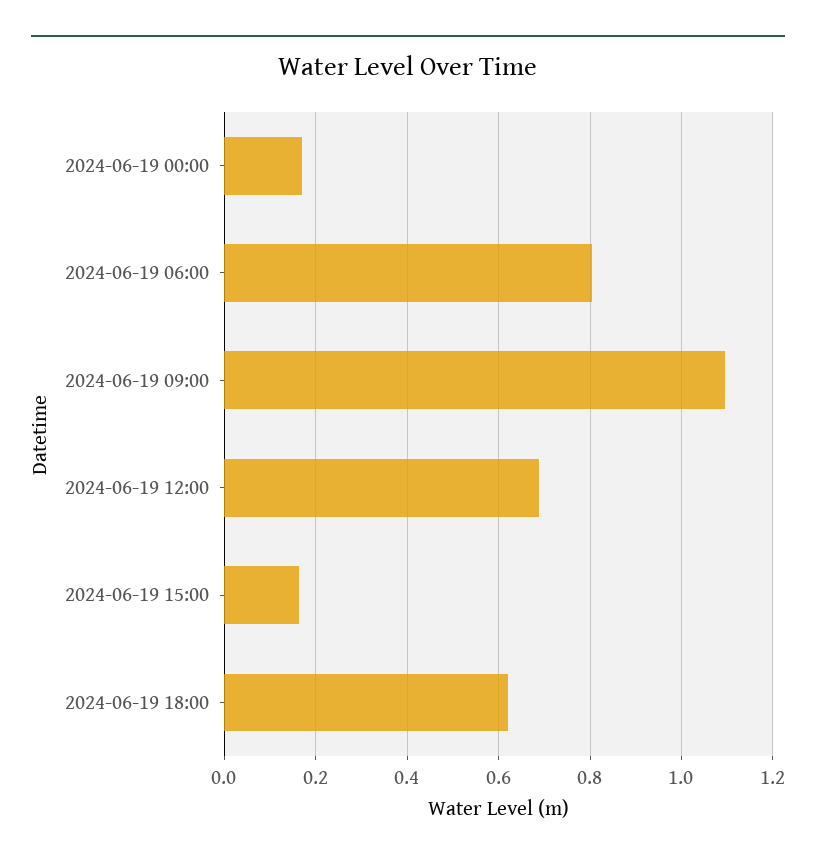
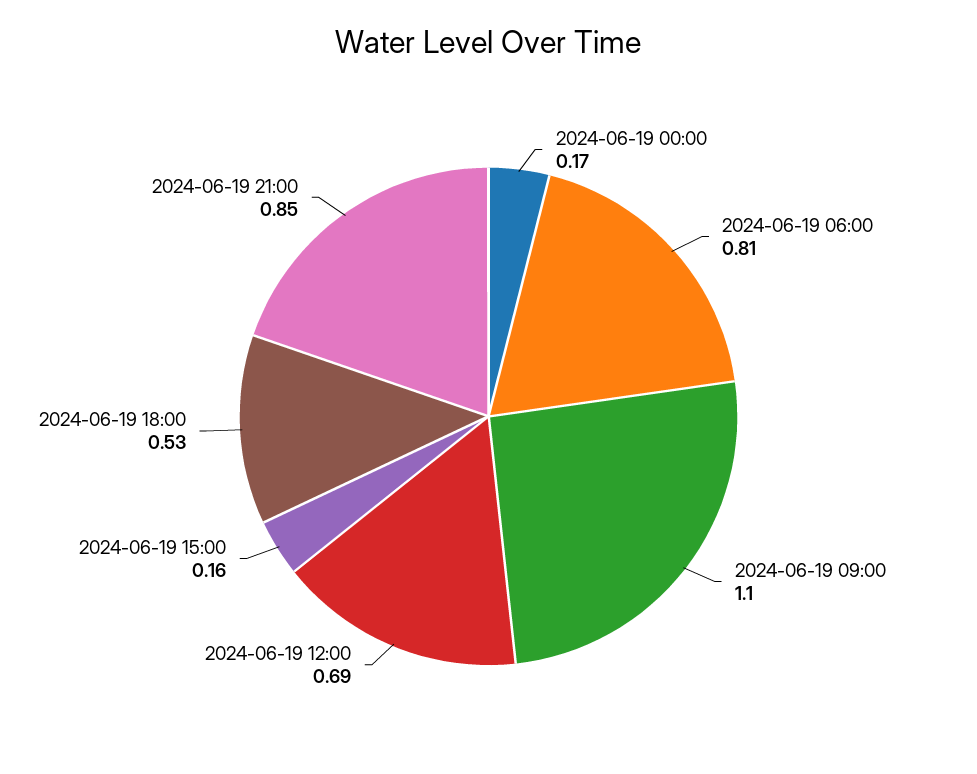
2024-06-19 18:00: 0.62 -> 0.53
2024-06-19 21:00: none -> 0.85

